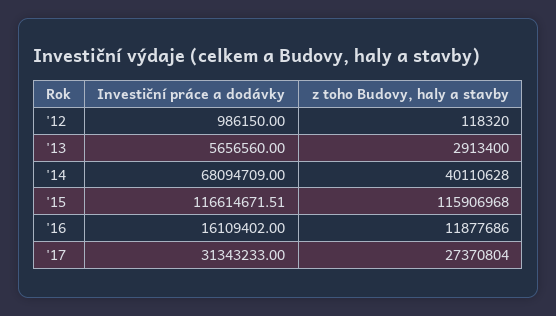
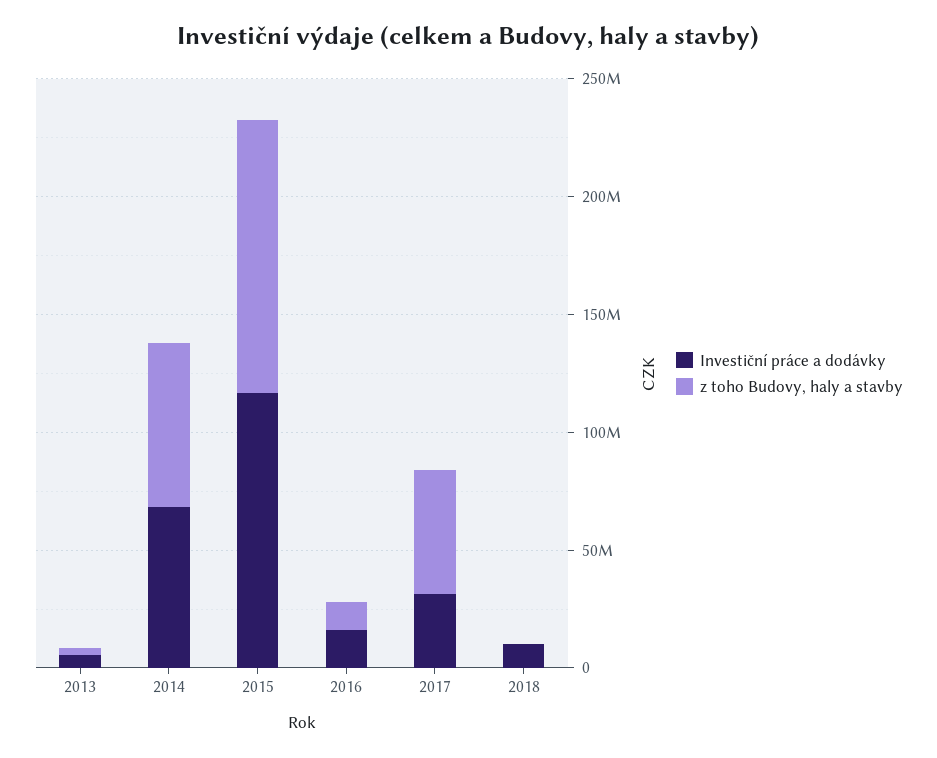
Investiční práce a dodávky, '12: 986150 -> none
z toho Budovy, haly a stavby, '12: 118320 -> none
z toho Budovy, haly a stavby, '14: 40110628 -> 70000000
z toho Budovy, haly a stavby, '17: 27370804 -> 50000000
Investiční práce a dodávky, 2018: none -> 10000000
z toho Budovy, haly a stavby, 2018: none -> 0

